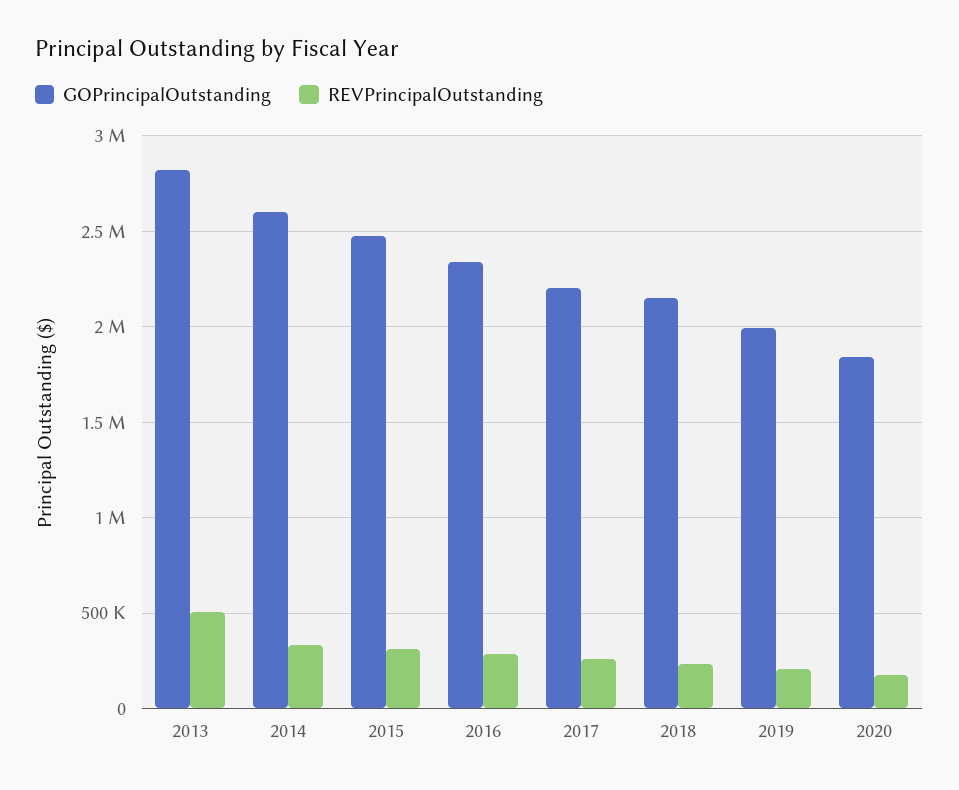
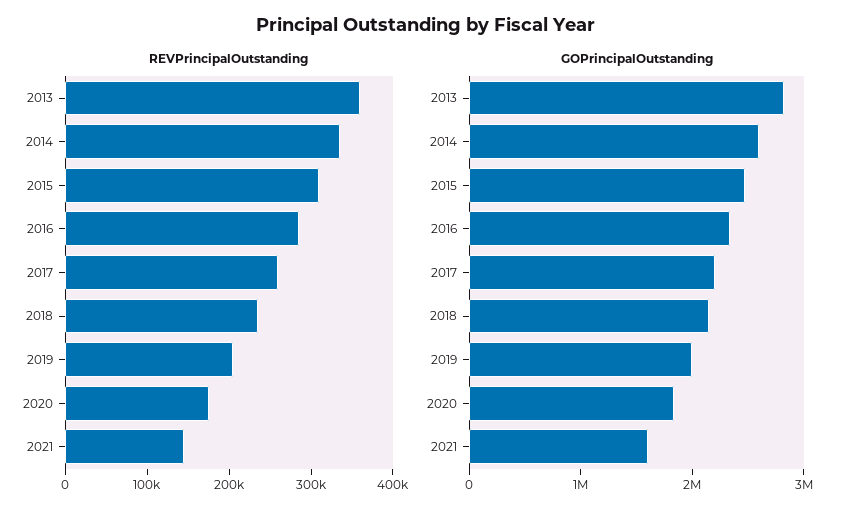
REVPrincipalOutstanding, 2013: 500000 -> 360000
REVPrincipalOutstanding, 2021: none -> 140000
GOPrincipalOutstanding, 2021: none -> 1600000

